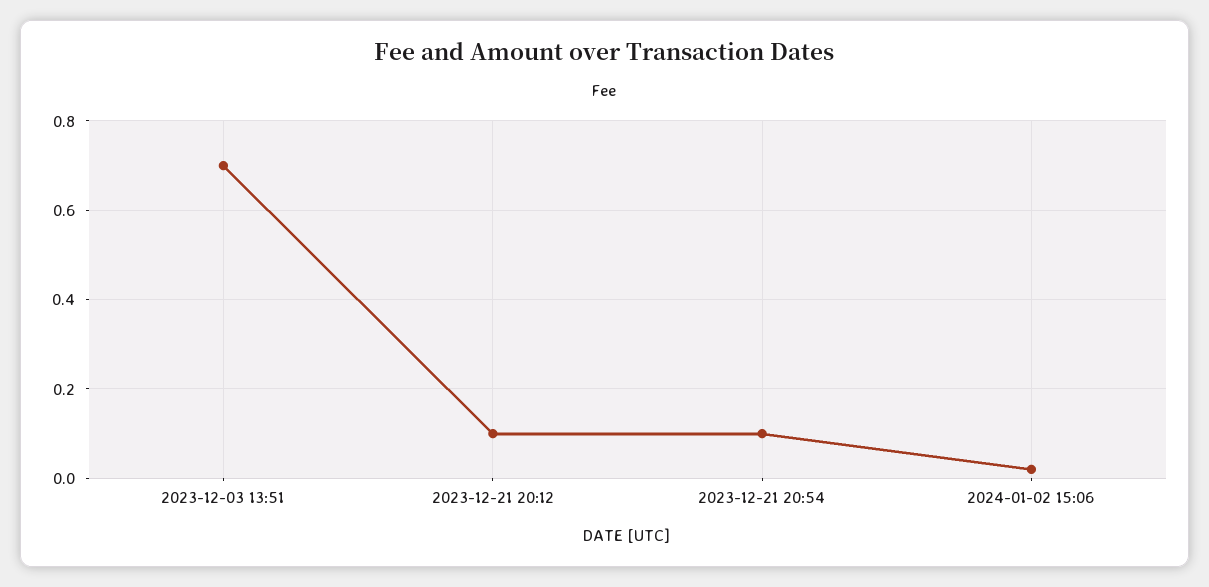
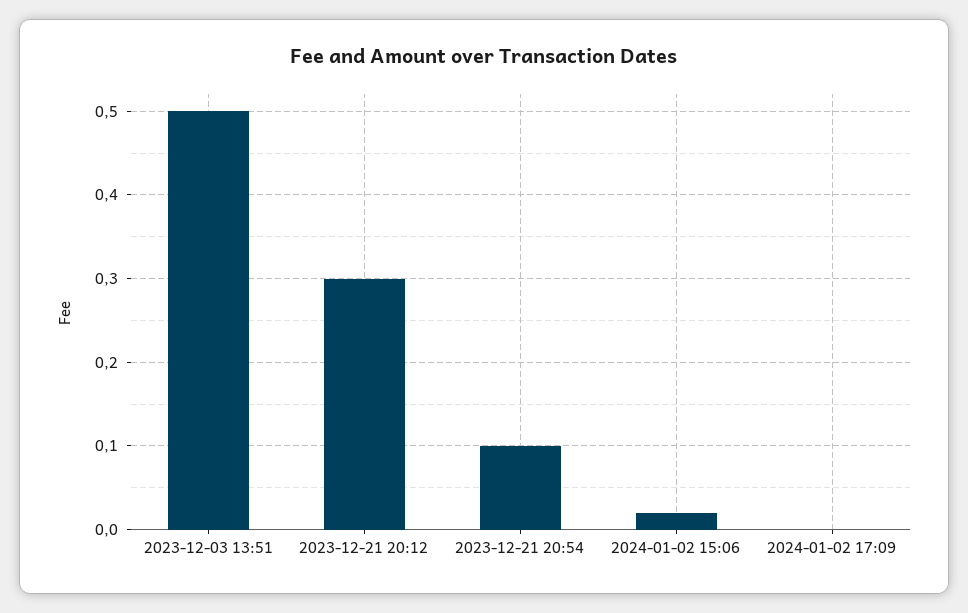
2023-12-03 13:51: 0.7 -> 0.5
2023-12-21 20:12: 0.1 -> 0.3
2024-01-02 17:09: none -> 0

